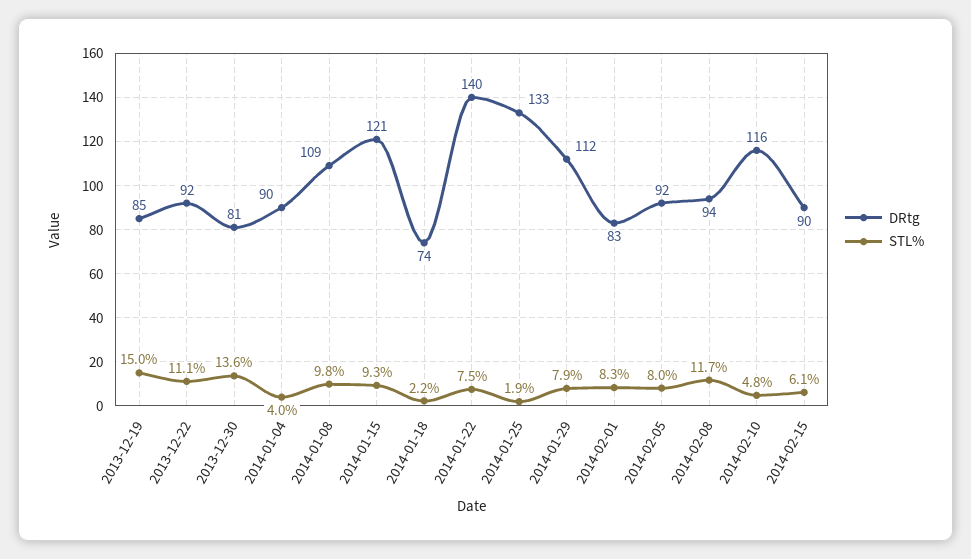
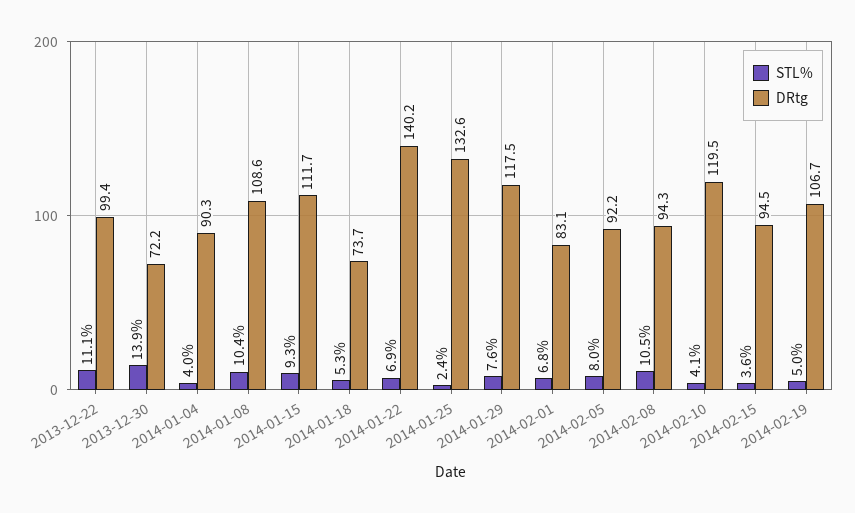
DRtg, 2013-12-19: 85 -> none
STL%, 2013-12-19: 15 -> none
DRtg, 2013-12-22: 92 -> 99.4
DRtg, 2013-12-30: 81 -> 72.2
STL%, 2013-12-30: 13.6 -> 13.9
STL%, 2014-01-08: 9.8 -> 10.4
DRtg, 2014-01-15: 121 -> 111.7
STL%, 2014-01-18: 2.2 -> 5.3
STL%, 2014-01-22: 7.5 -> 6.9
STL%, 2014-01-25: 1.9 -> 2.4
DRtg, 2014-01-29: 112 -> 117.5
STL%, 2014-01-29: 7.9 -> 7.6
STL%, 2014-02-01: 8.3 -> 6.8
STL%, 2014-02-08: 11.7 -> 10.5
DRtg, 2014-02-10: 116 -> 119.5
STL%, 2014-02-10: 4.8 -> 4.1
DRtg, 2014-02-15: 90 -> 94.5
STL%, 2014-02-15: 6.1 -> 3.6
STL%, 2014-02-19: none -> 5
DRtg, 2014-02-19: none -> 106.7

